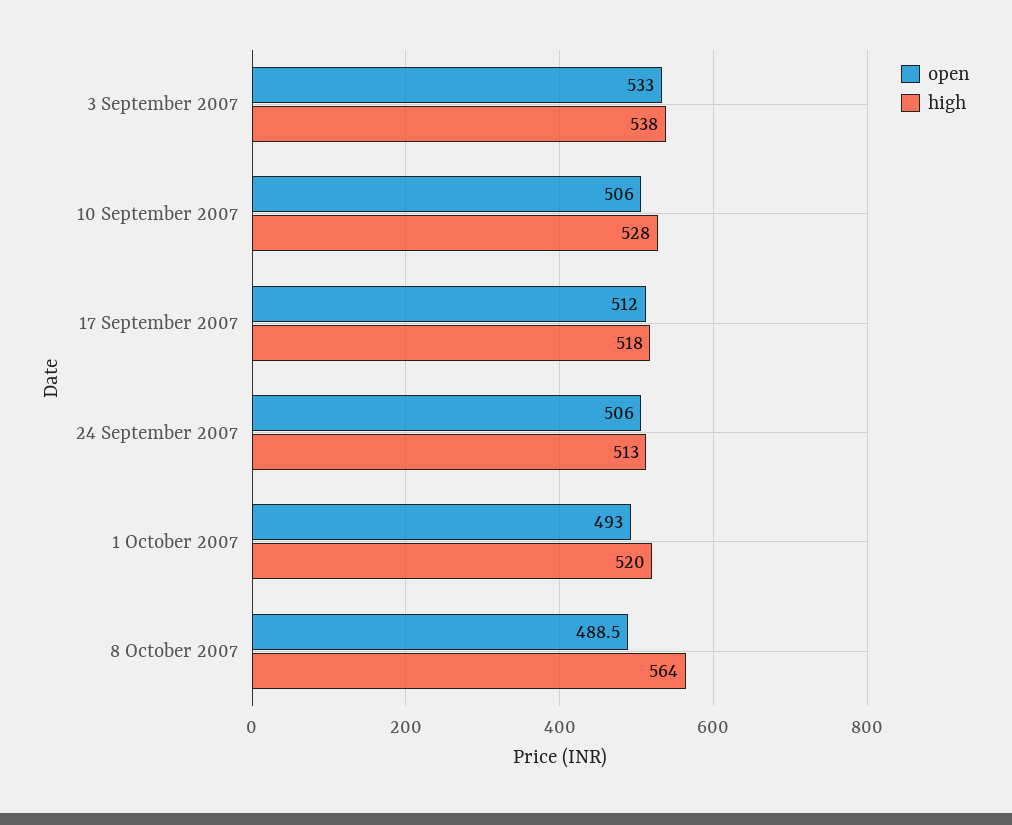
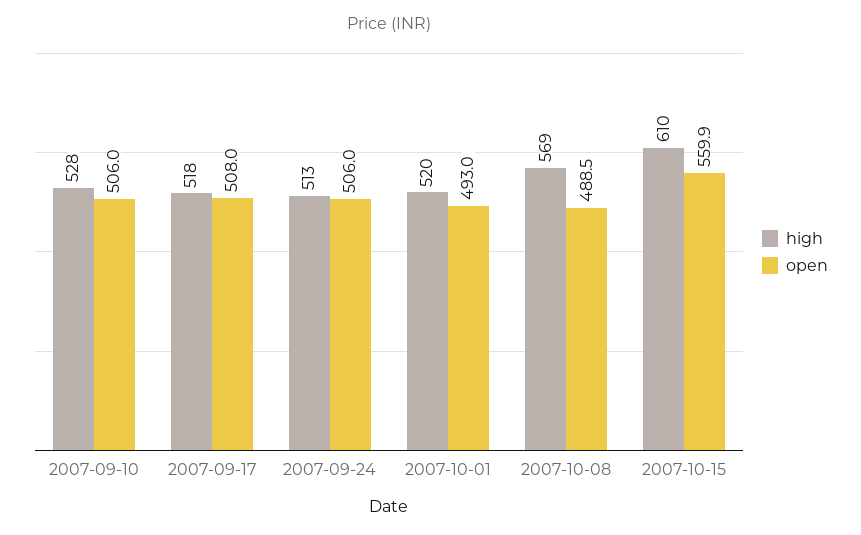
open, 3 September 2007: 533 -> none
high, 3 September 2007: 538 -> none
open, 17 September 2007: 512 -> 508
high, 8 October 2007: 564 -> 569
high, 2007-10-15: none -> 610
open, 2007-10-15: none -> 559.9

